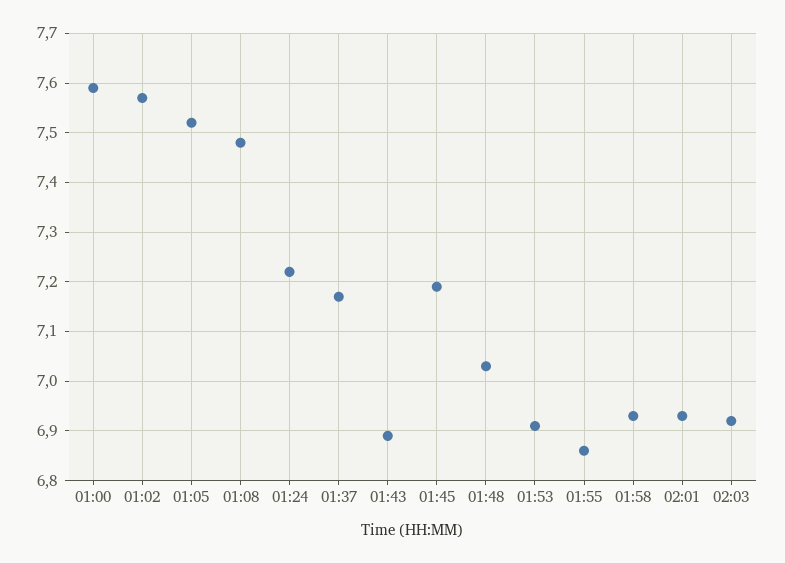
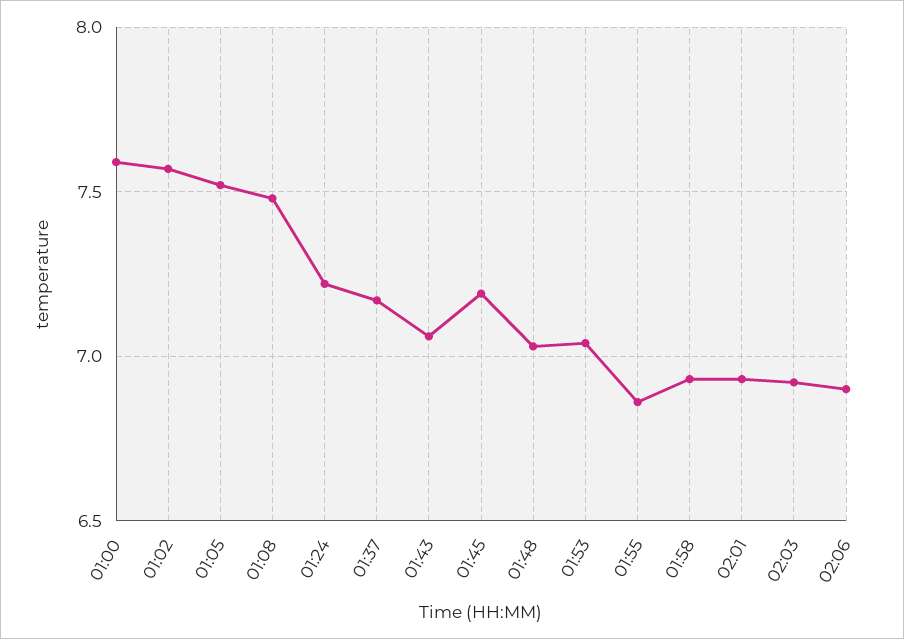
01:43: 6.9 -> 7.05
01:53: 6.9 -> 7.05
02:06: none -> 6.9

